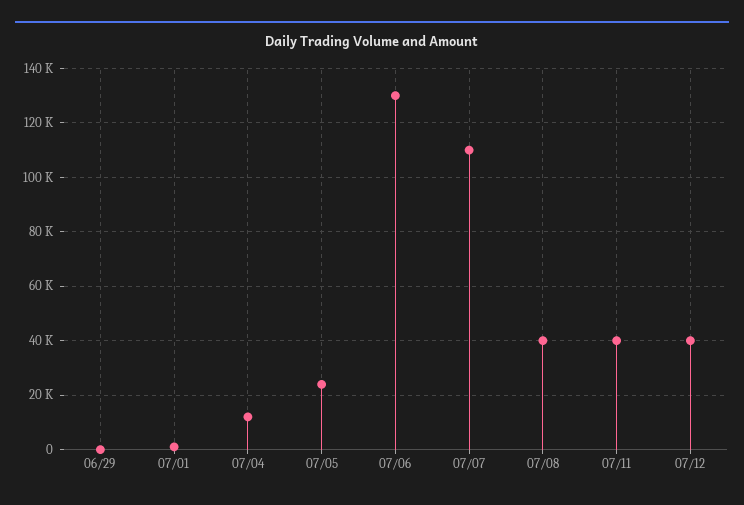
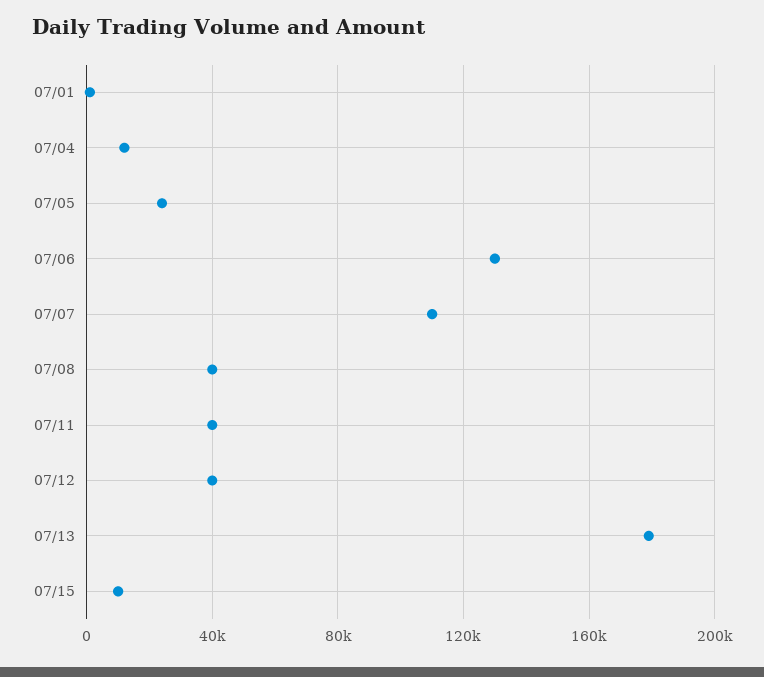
06/29: 0 -> none
07/13: none -> 180000
07/15: none -> 10000

